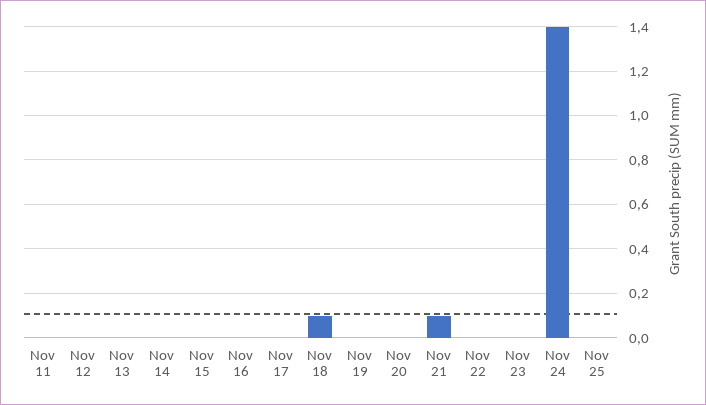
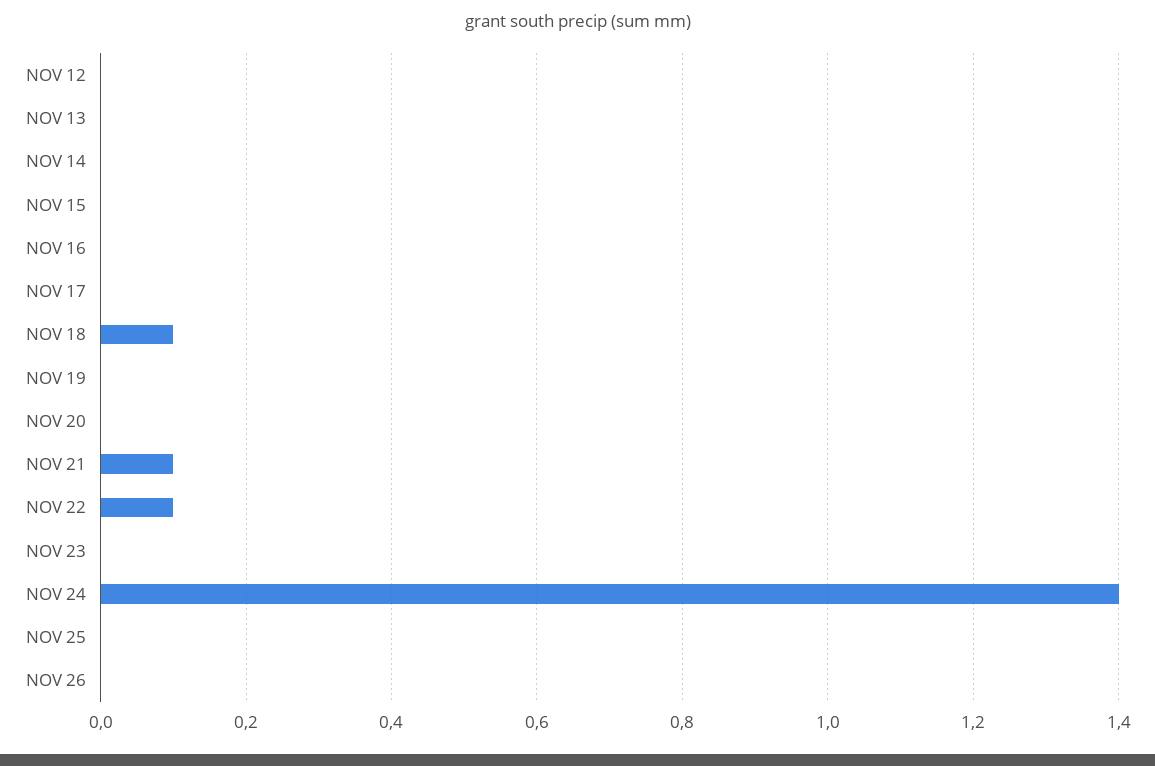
Nov 11: 0 -> none
Nov 22: 0 -> 0.1
NOV 26: none -> 0

